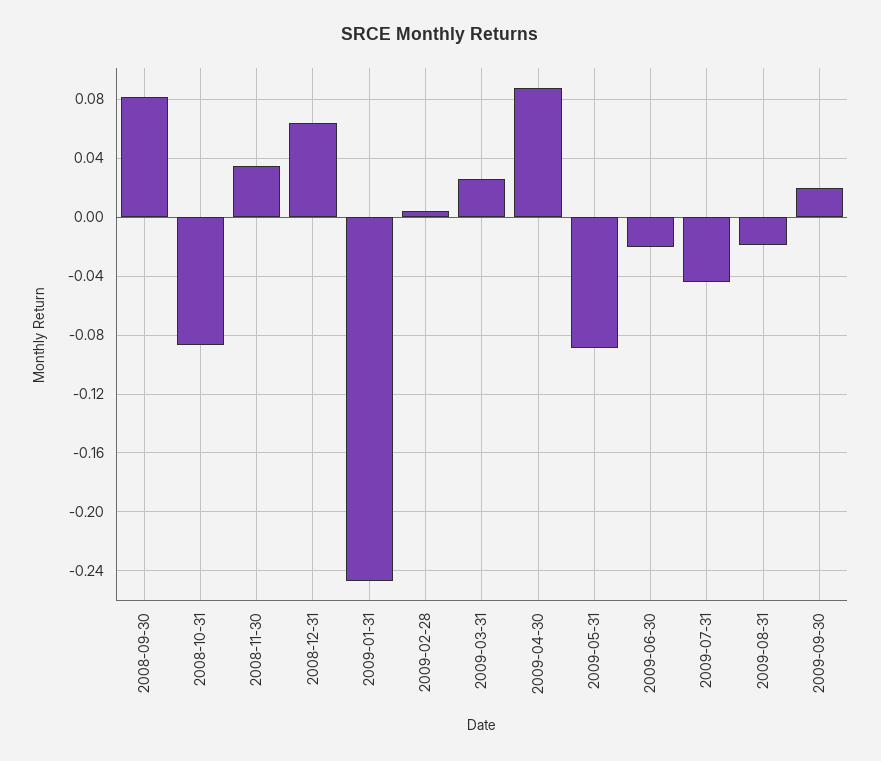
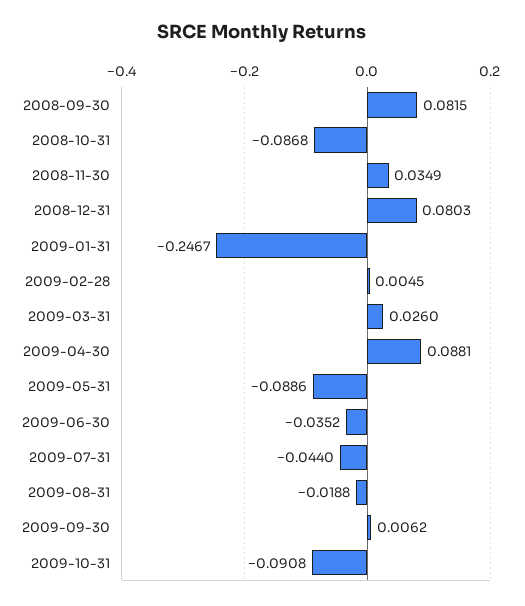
2008-12-31: 0.065 -> 0.0803
2009-06-30: -0.02 -> -0.0352
2009-09-30: 0.02 -> 0.0062
2009-10-31: none -> -0.0908

